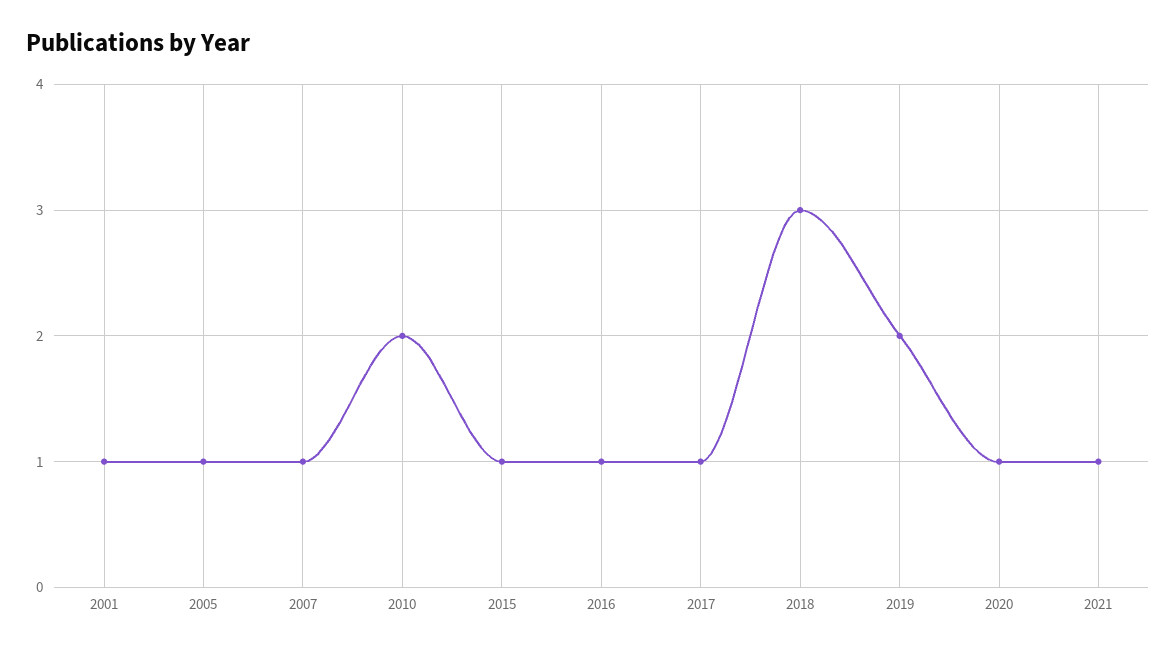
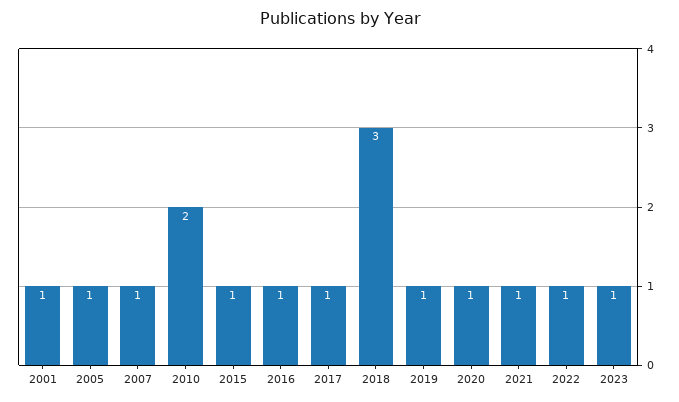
2019: 2 -> 1
2022: none -> 1
2023: none -> 1

